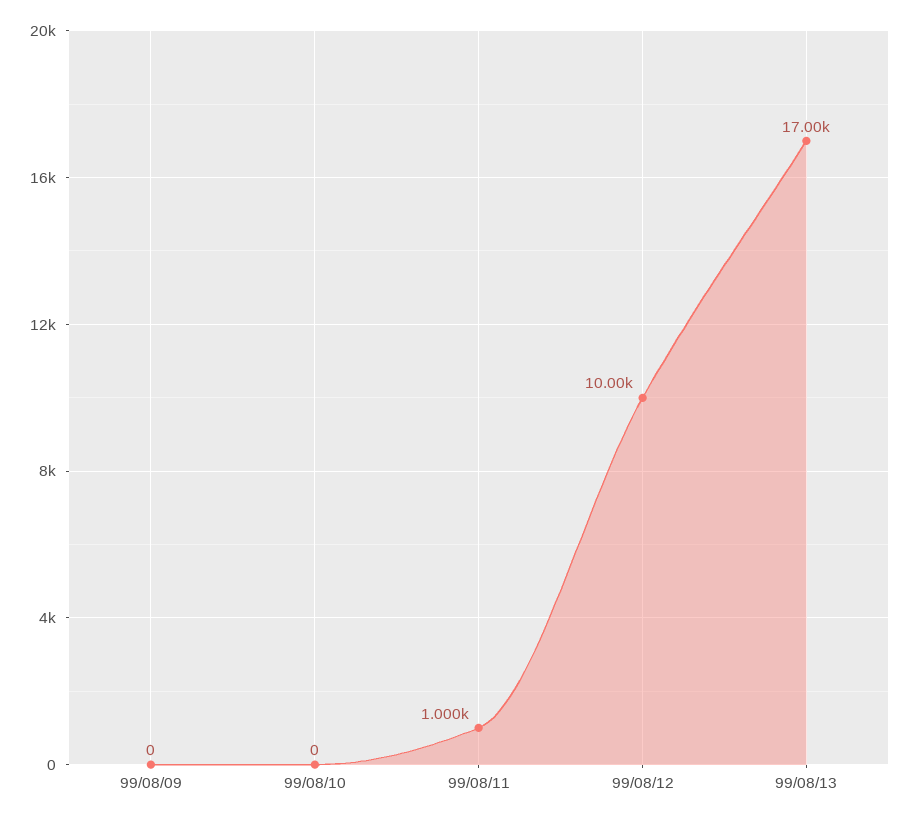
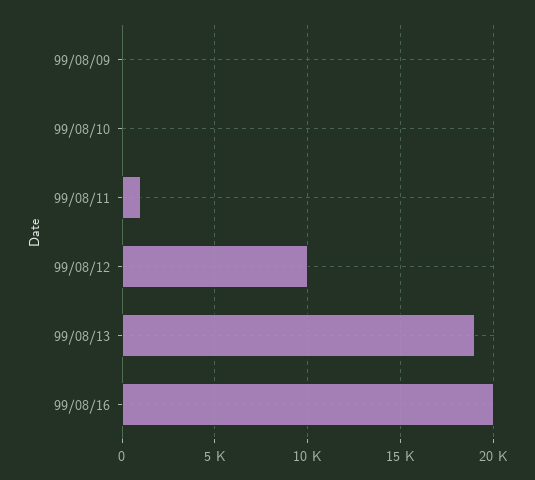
99/08/13: 17000 -> 19000
99/08/16: none -> 20000

